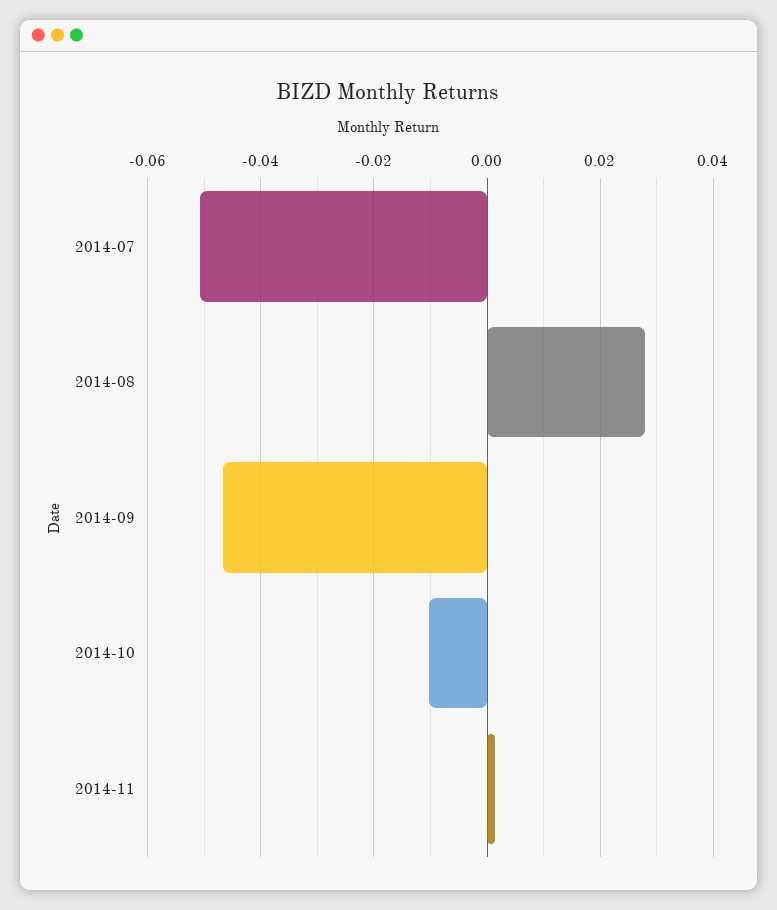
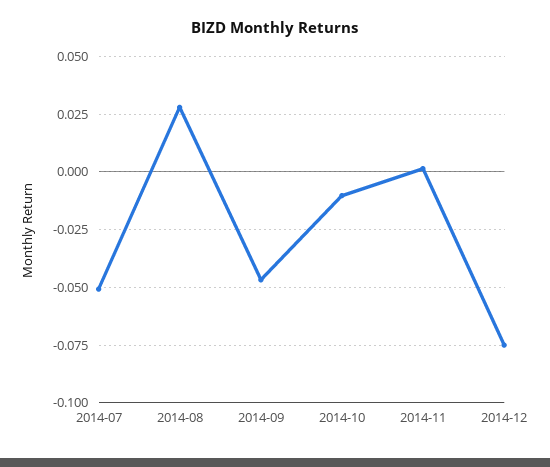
2014-12: none -> -0.075

